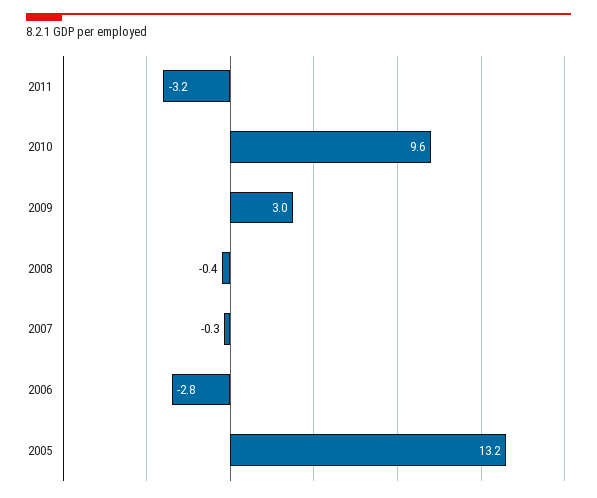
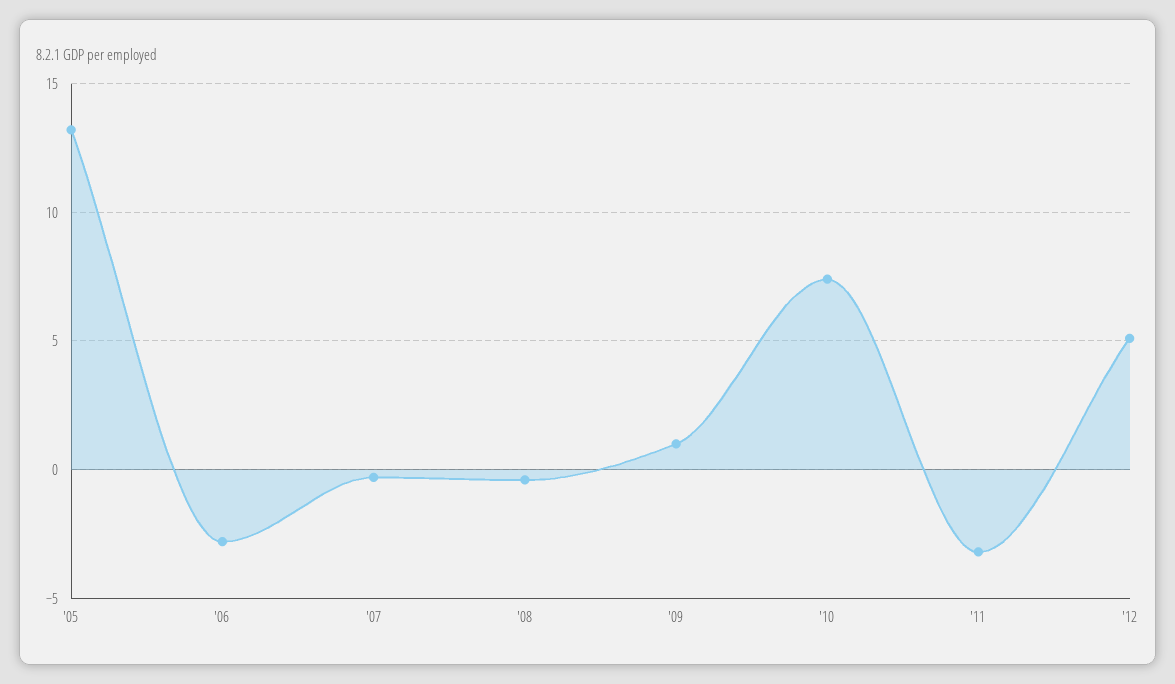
2010: 9.6 -> 7.5
2009: 3 -> 1
'12: none -> 5

